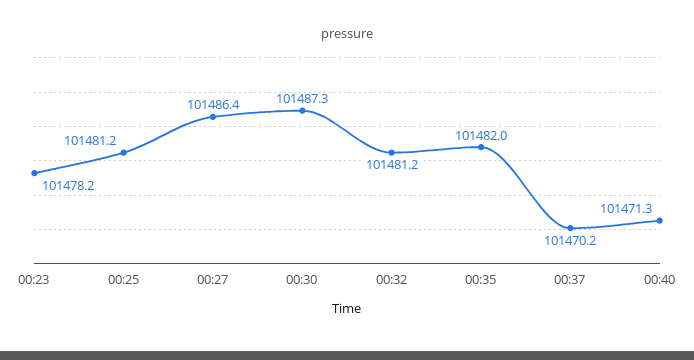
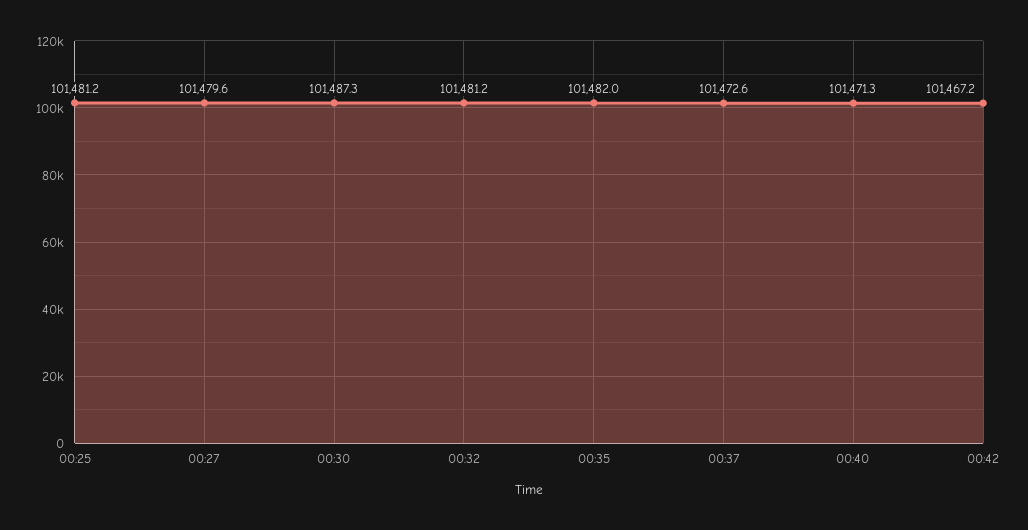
00:23: 101478.2 -> none
00:27: 101486.4 -> 101479.6
00:37: 101470.2 -> 101472.6
00:42: none -> 101467.2

